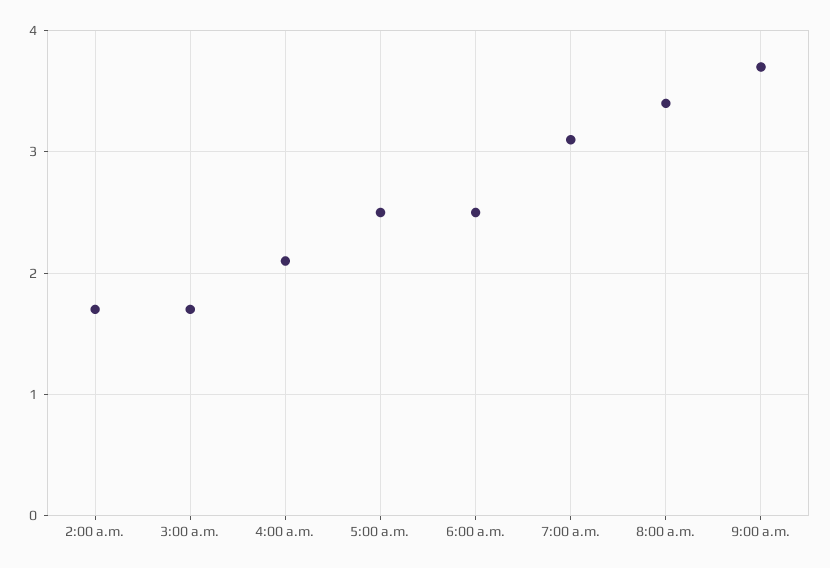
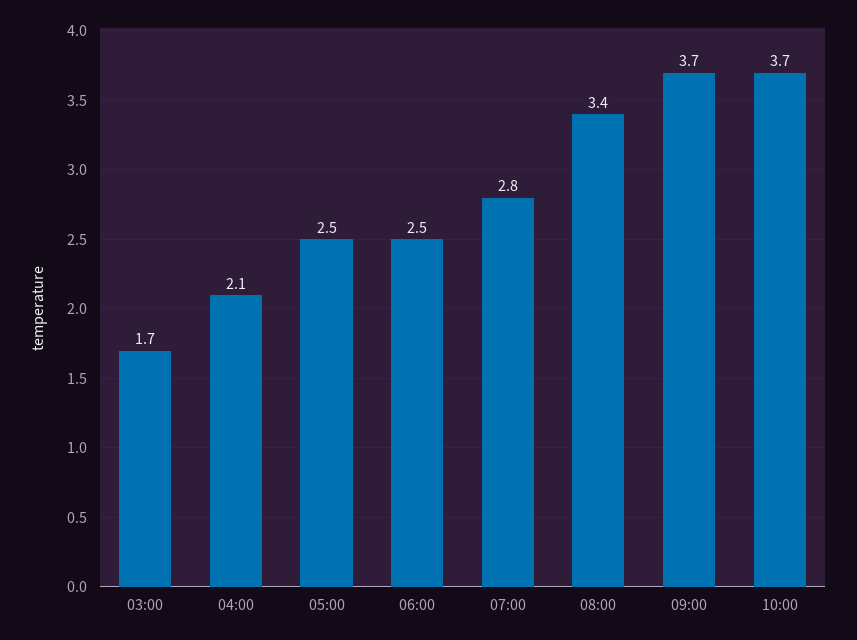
2:00 a.m.: 1.7 -> none
7:00 a.m.: 3.1 -> 2.8
10:00: none -> 3.7

